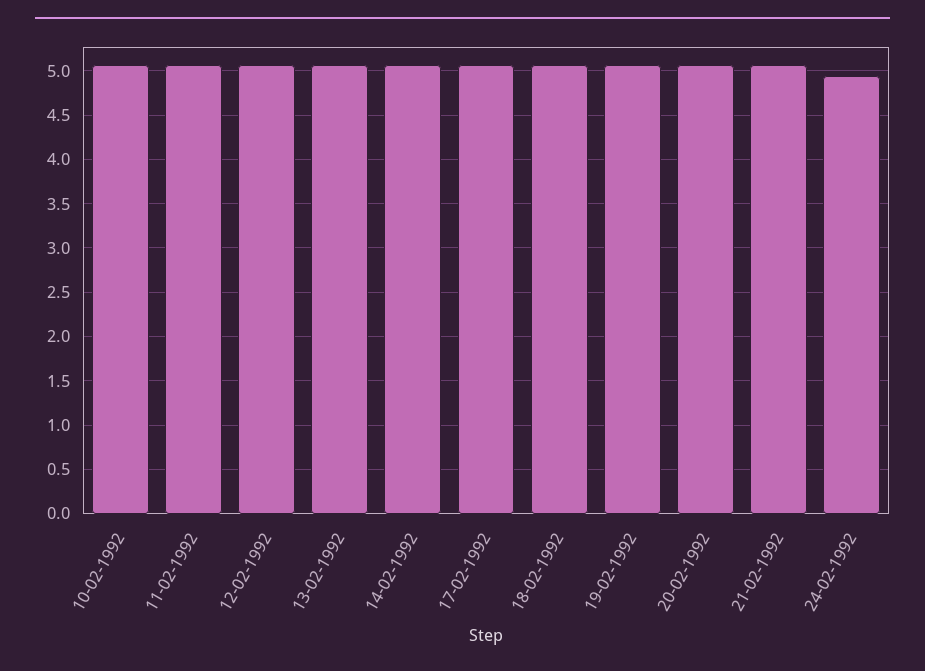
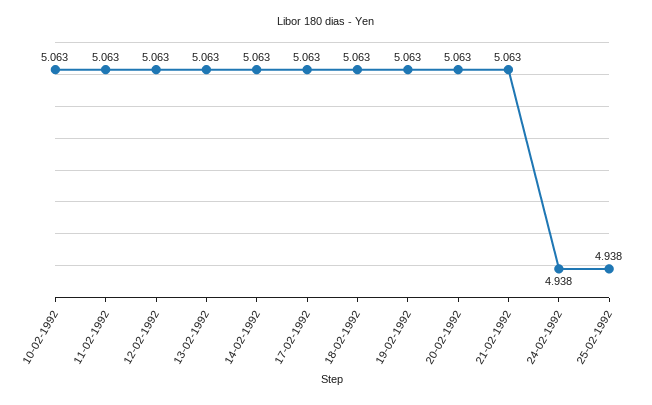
25-02-1992: none -> 4.938

